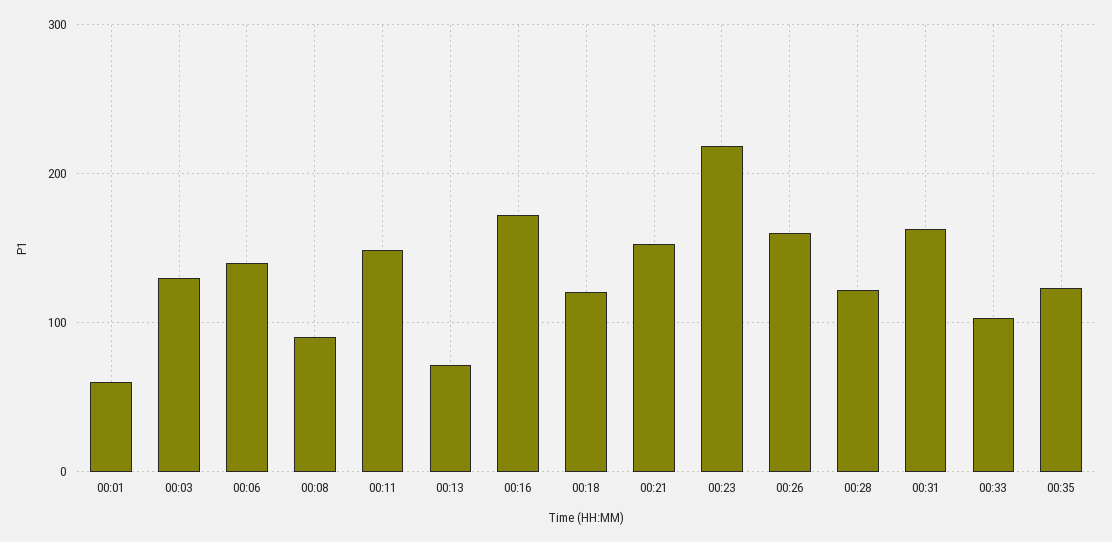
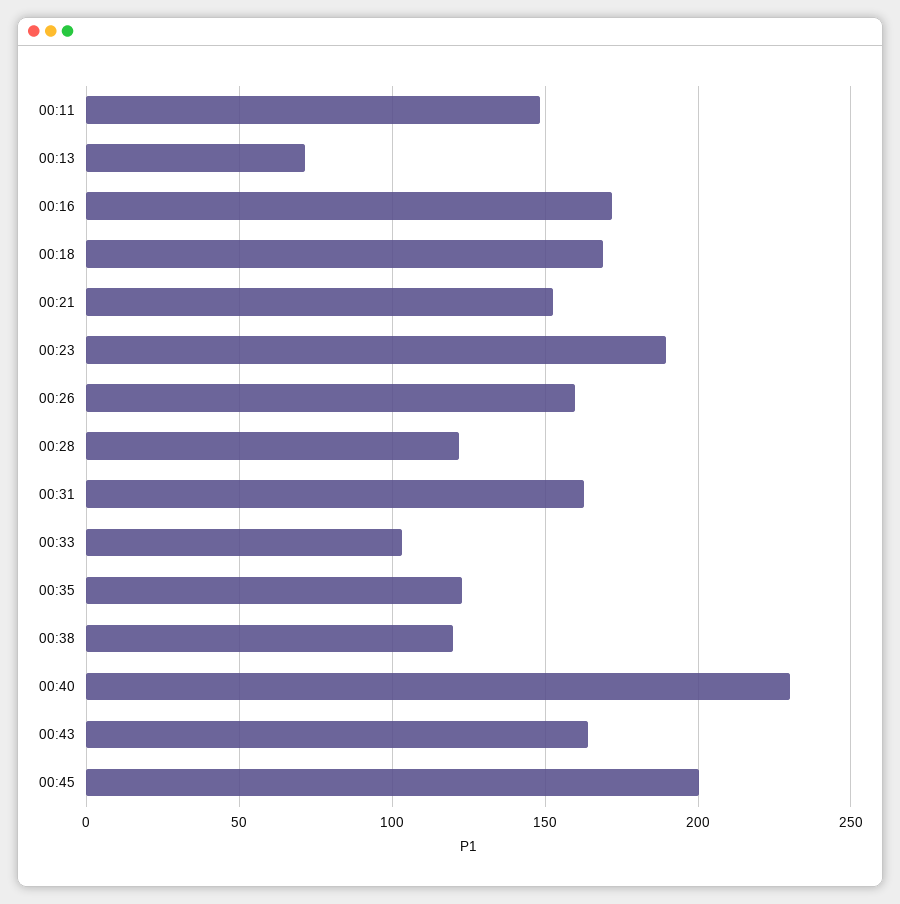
00:01: 60 -> none
00:03: 130 -> none
00:06: 140 -> none
00:08: 90 -> none
00:18: 120 -> 170
00:23: 220 -> 190
00:38: none -> 120
00:40: none -> 230
00:43: none -> 165
00:45: none -> 200

